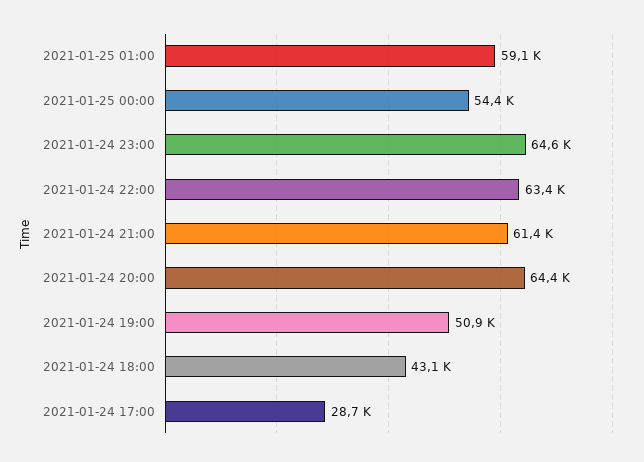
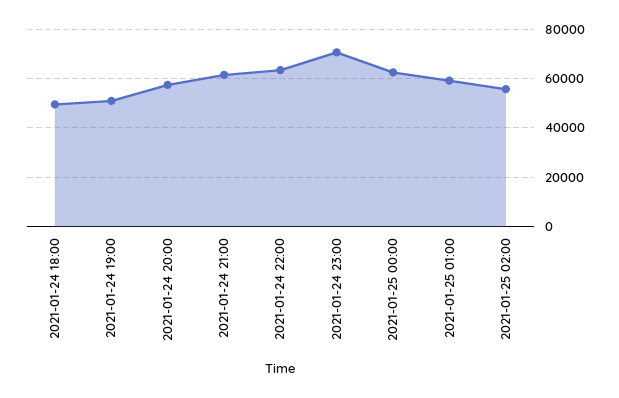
2021-01-25 00:00: 54400 -> 62500
2021-01-24 23:00: 64600 -> 70000
2021-01-24 20:00: 64400 -> 57500
2021-01-24 18:00: 43100 -> 50000
2021-01-24 17:00: 28700 -> none
2021-01-25 02:00: none -> 55000

